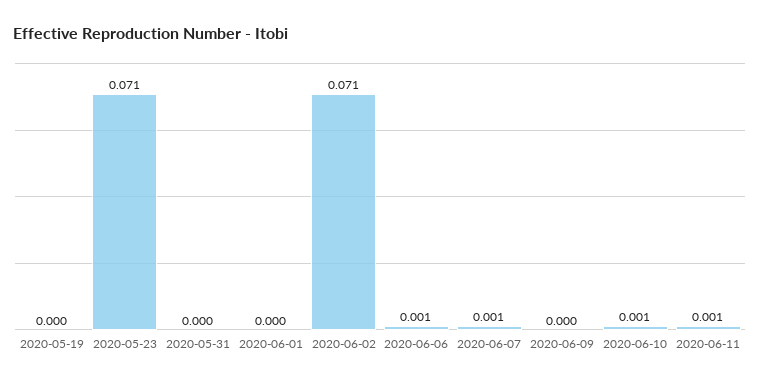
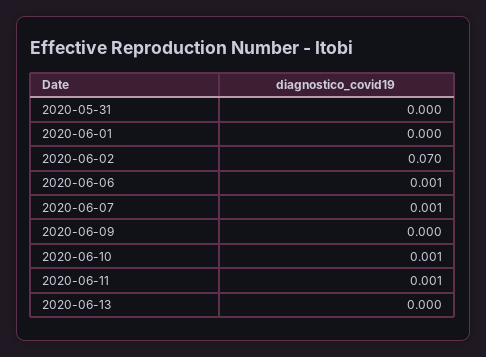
2020-05-19: 0 -> none
2020-05-23: 0.071 -> none
2020-06-02: 0.071 -> 0.07
2020-06-13: none -> 0

